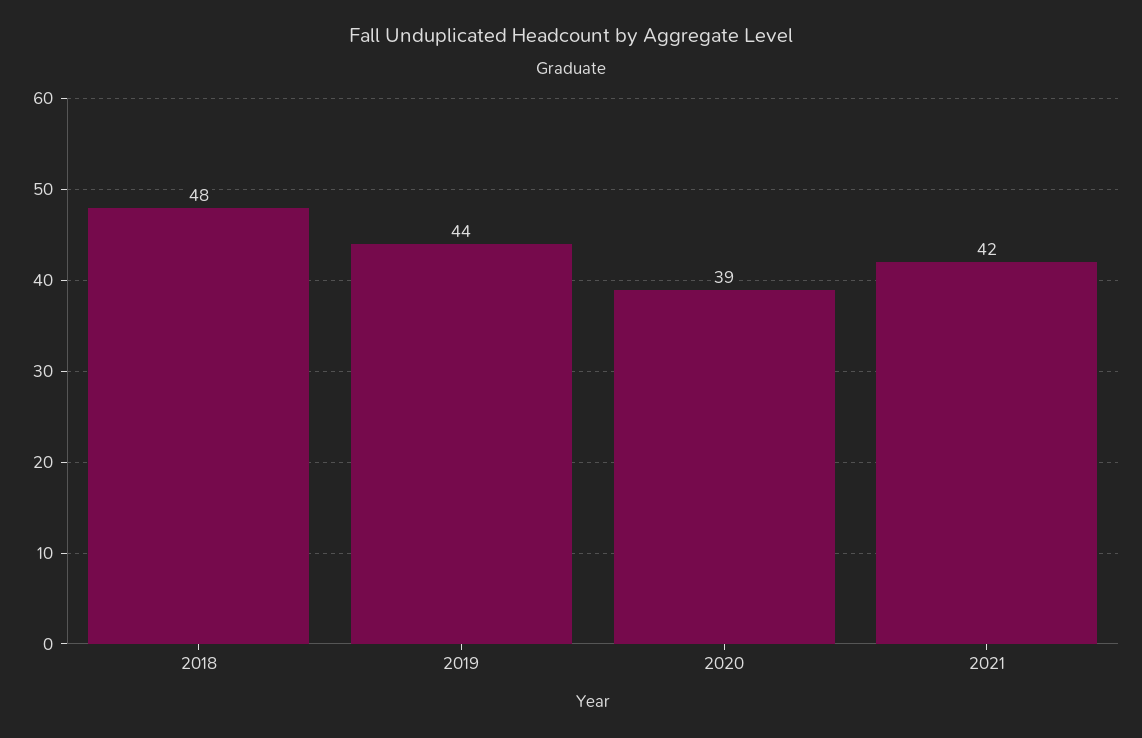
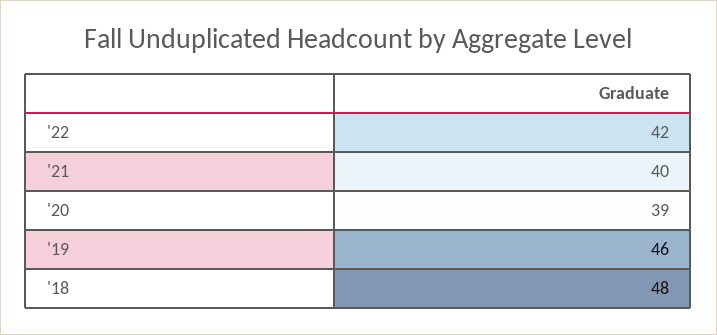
2019: 44 -> 46
2021: 42 -> 40
'22: none -> 42

